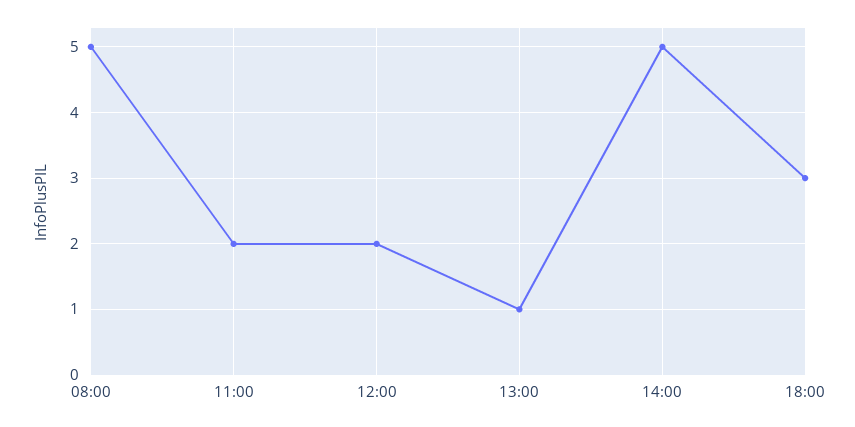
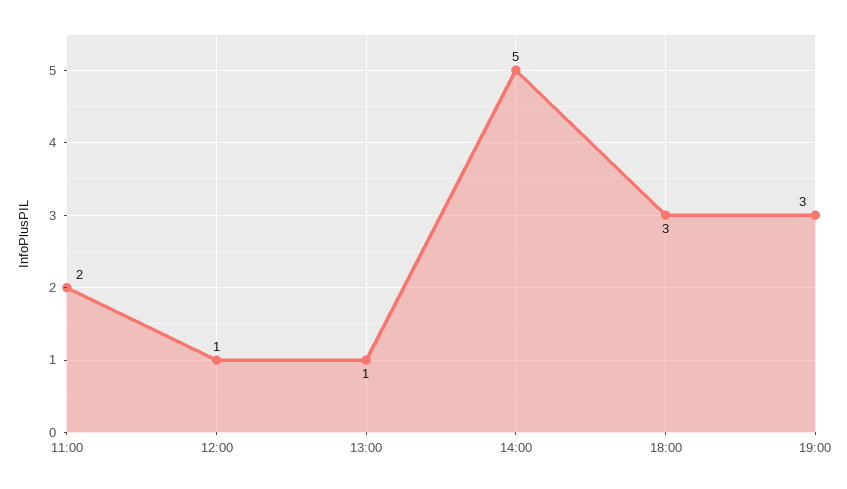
08:00: 5 -> none
12:00: 2 -> 1
19:00: none -> 3

